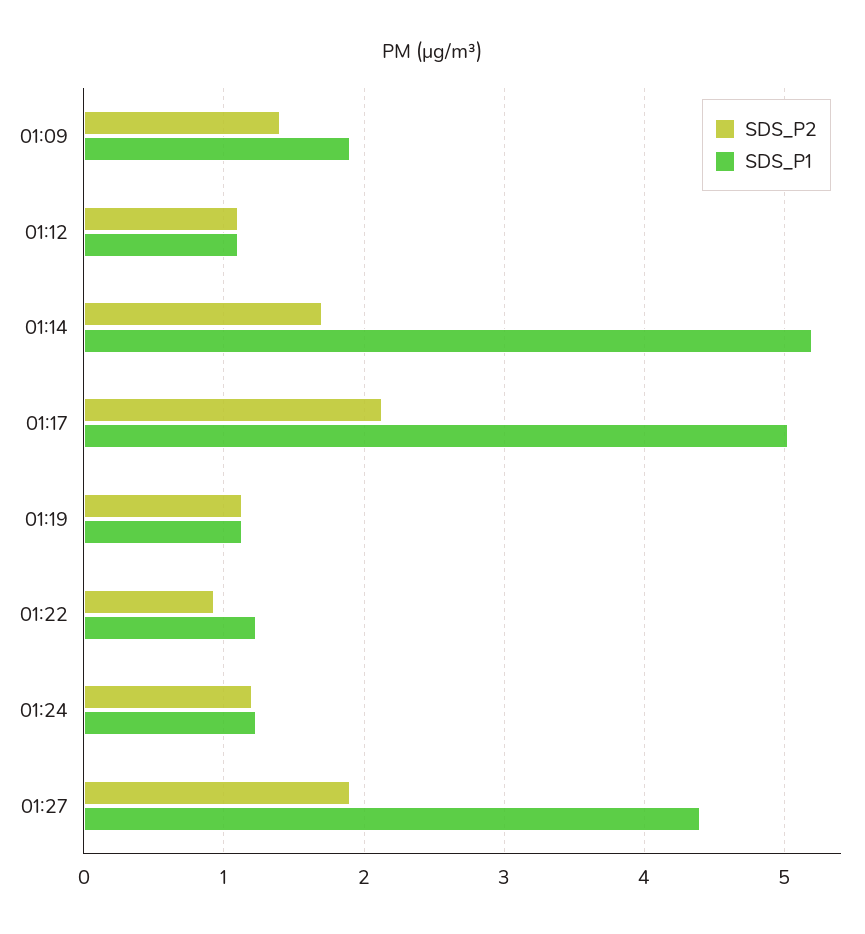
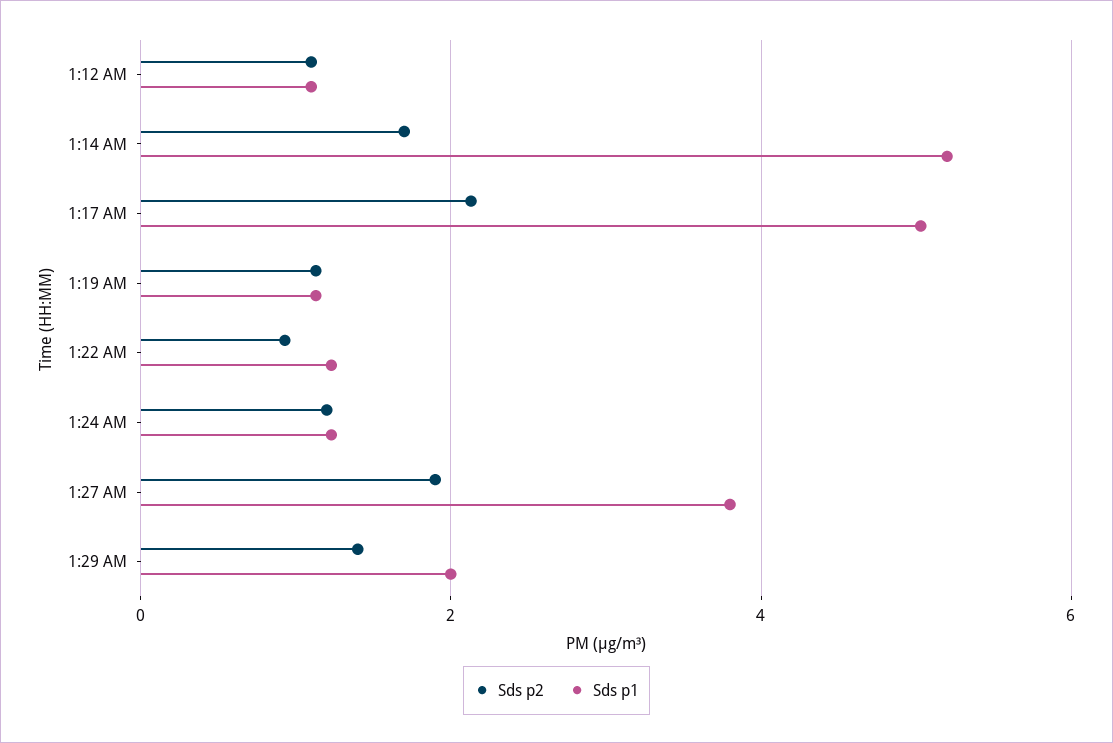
SDS_P2, 01:09: 1.4 -> none
SDS_P1, 01:09: 1.9 -> none
SDS_P1, 01:27: 4.4 -> 3.8
SDS_P2, 1:29 AM: none -> 1.4
SDS_P1, 1:29 AM: none -> 2

